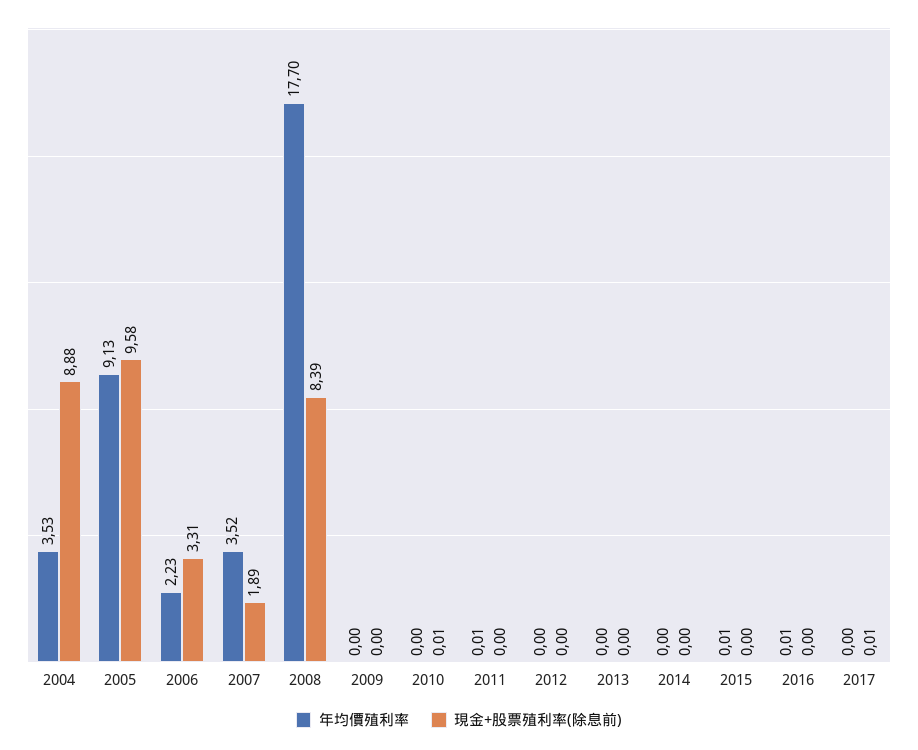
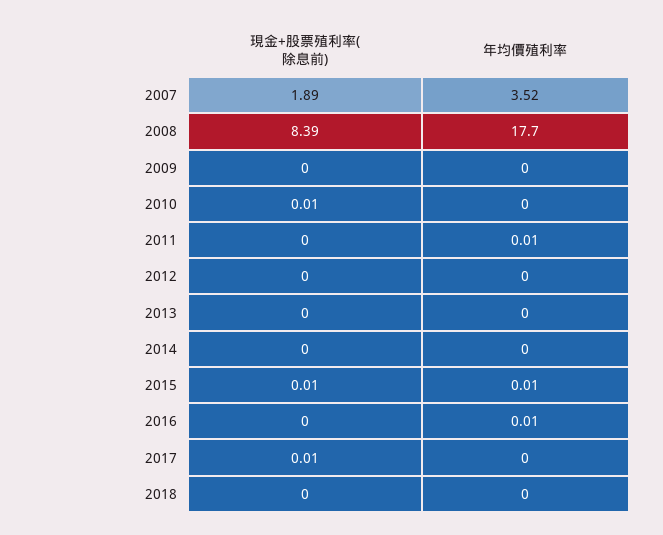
年均價殖利率, 2004: 3.53 -> none
現金+股票殖利率(除息前), 2004: 8.88 -> none
年均價殖利率, 2005: 9.13 -> none
現金+股票殖利率(除息前), 2005: 9.58 -> none
年均價殖利率, 2006: 2.23 -> none
現金+股票殖利率(除息前), 2006: 3.31 -> none
現金+股票殖利率(除息前), 2015: 0 -> 0.01
現金+股票殖利率(除息前), 2018: none -> 0
年均價殖利率, 2018: none -> 0

